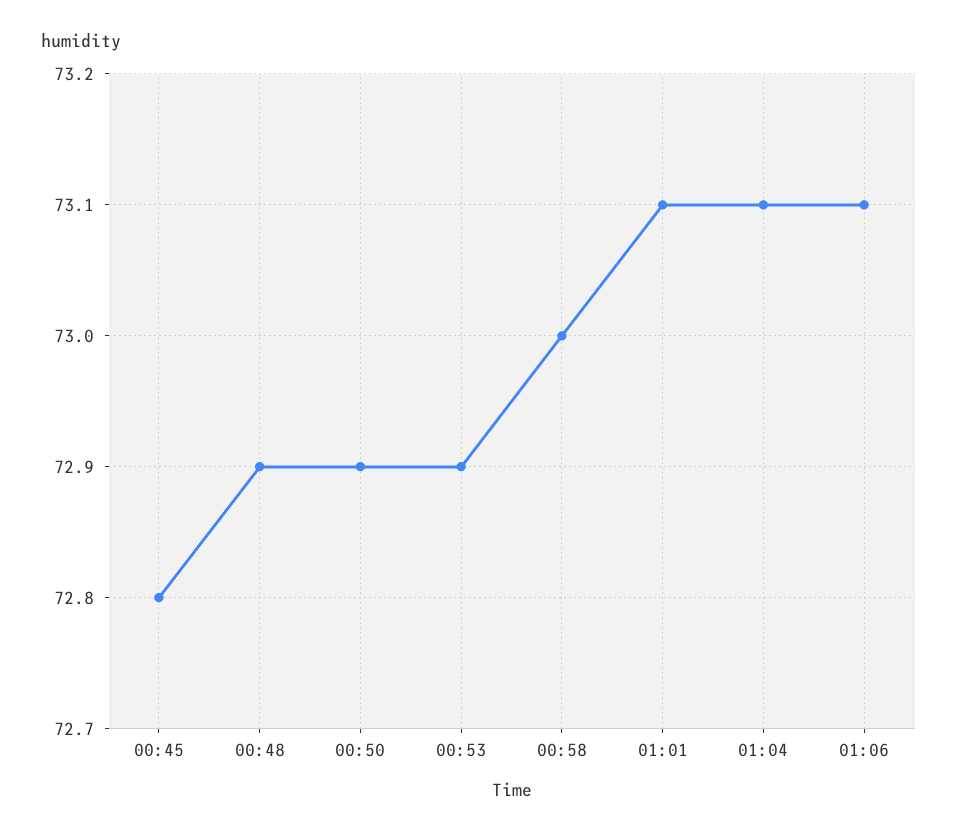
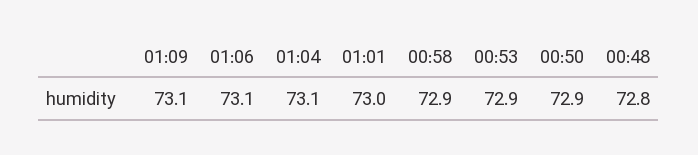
00:45: 72.8 -> none
00:48: 72.9 -> 72.8
00:58: 73 -> 72.9
01:01: 73.1 -> 73
01:09: none -> 73.1

